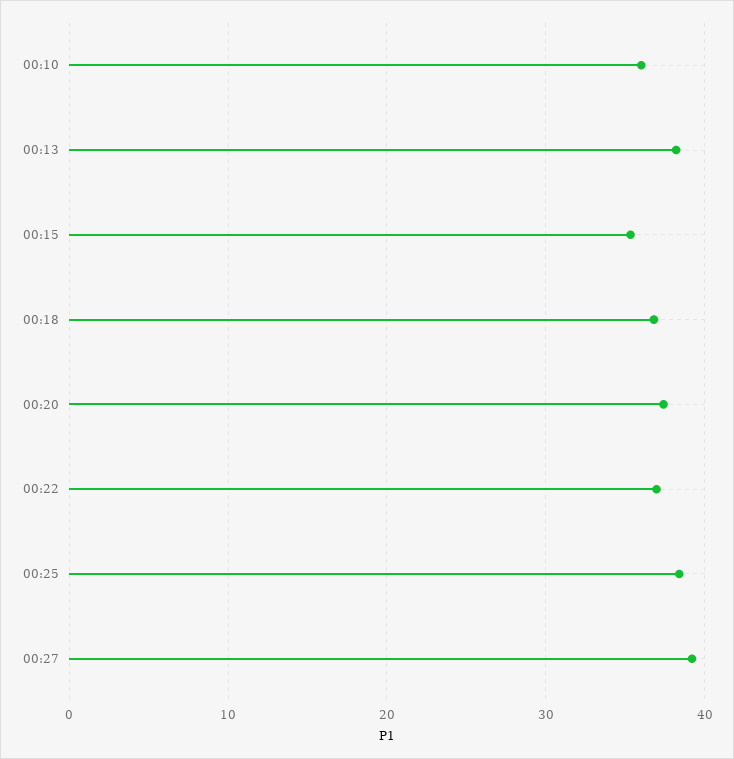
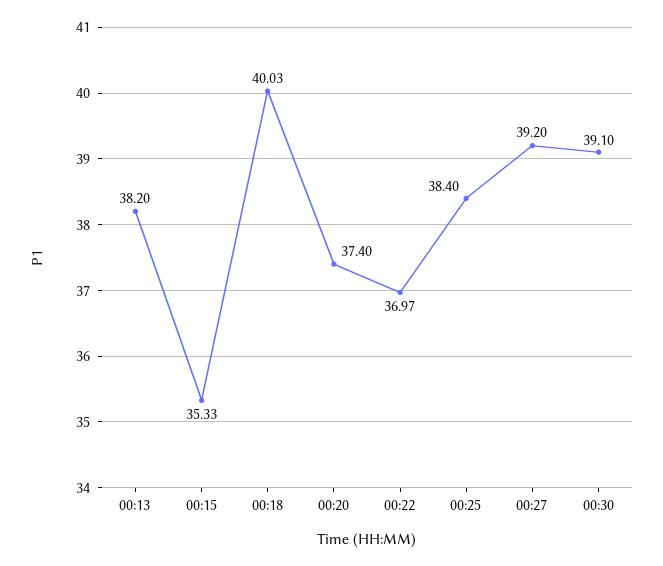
00:10: 36 -> none
00:18: 37 -> 40.03
00:30: none -> 39.1

